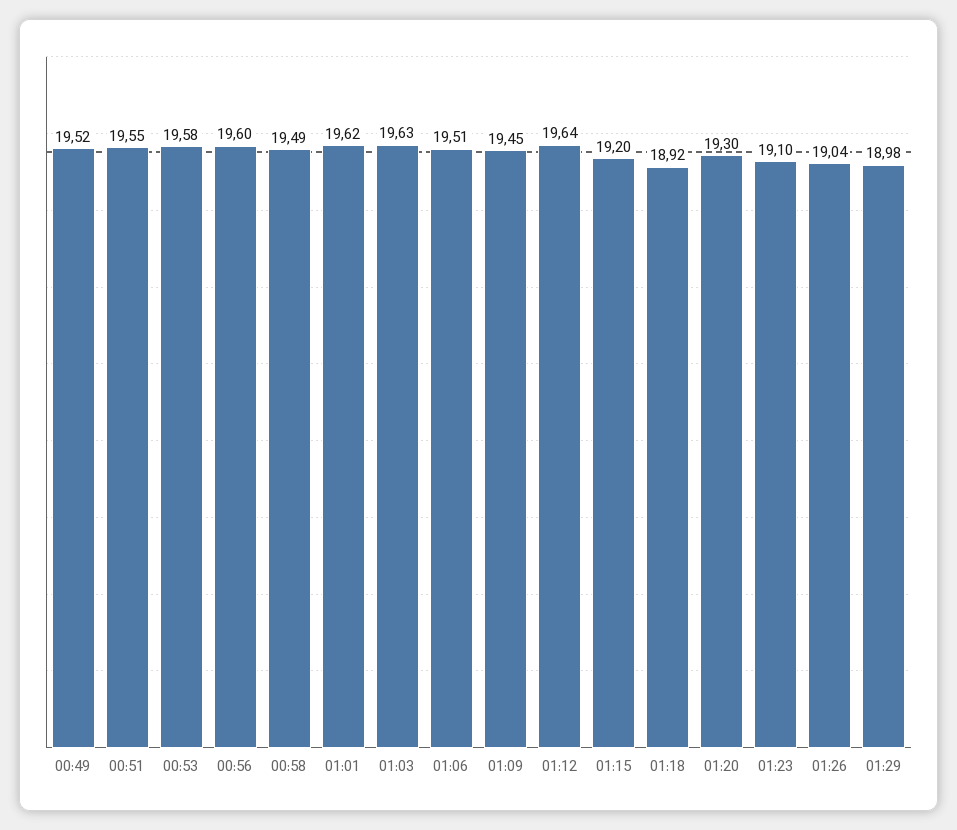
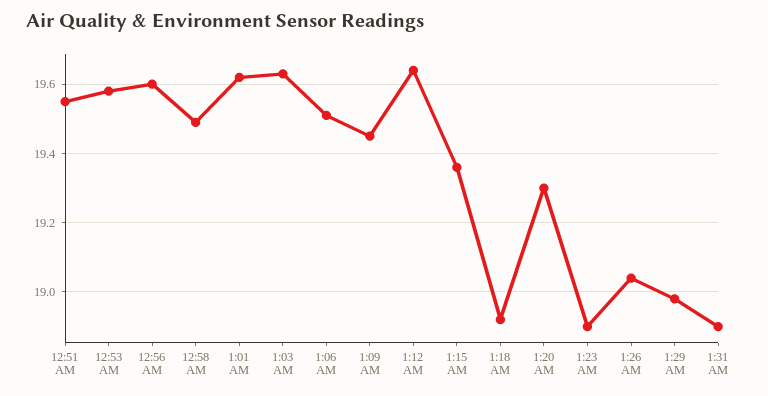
00:49: 19.52 -> none
01:15: 19.2 -> 19.35
01:23: 19.1 -> 18.9
1:31 AM: none -> 18.9

